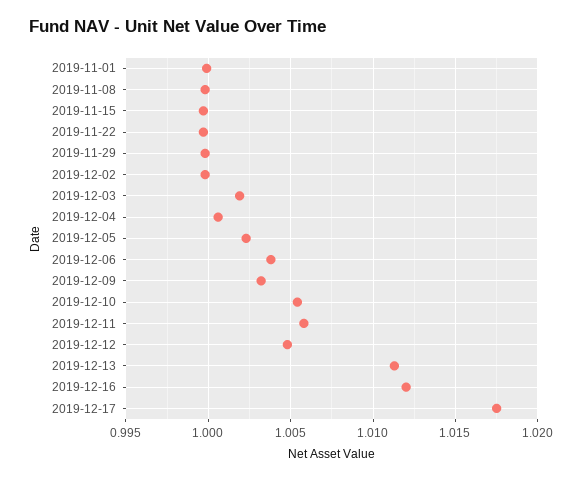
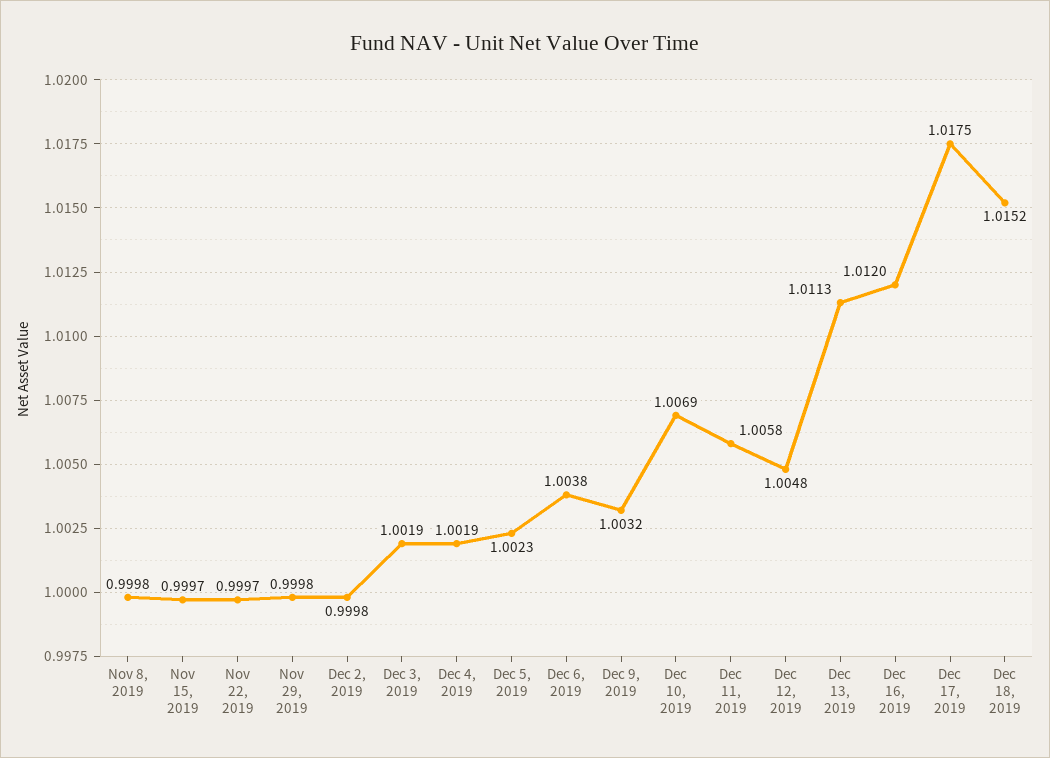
2019-11-01: 1 -> none
2019-12-04: 1.0005 -> 1.0019
2019-12-10: 1.0055 -> 1.0069
Dec 18, 2019: none -> 1.0152

